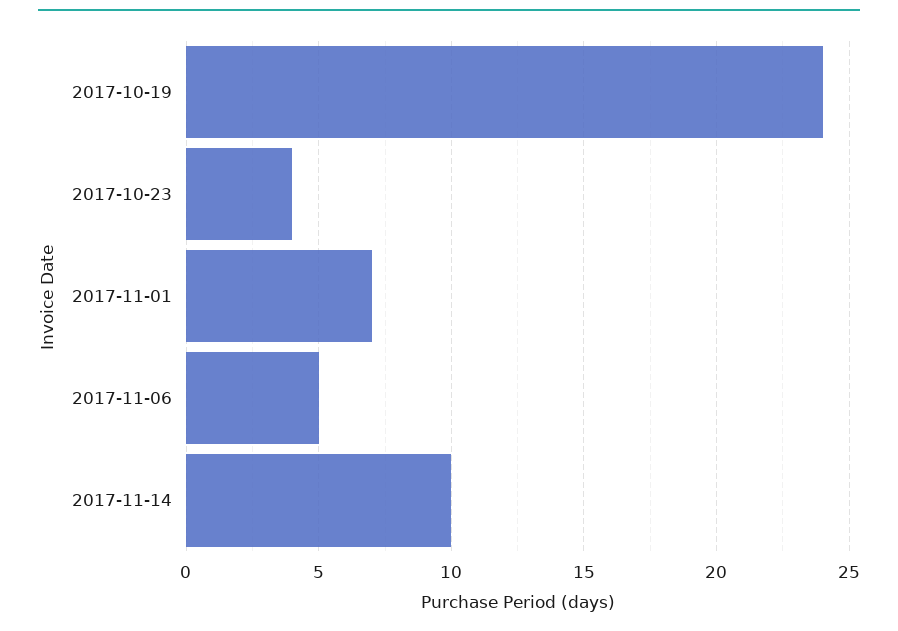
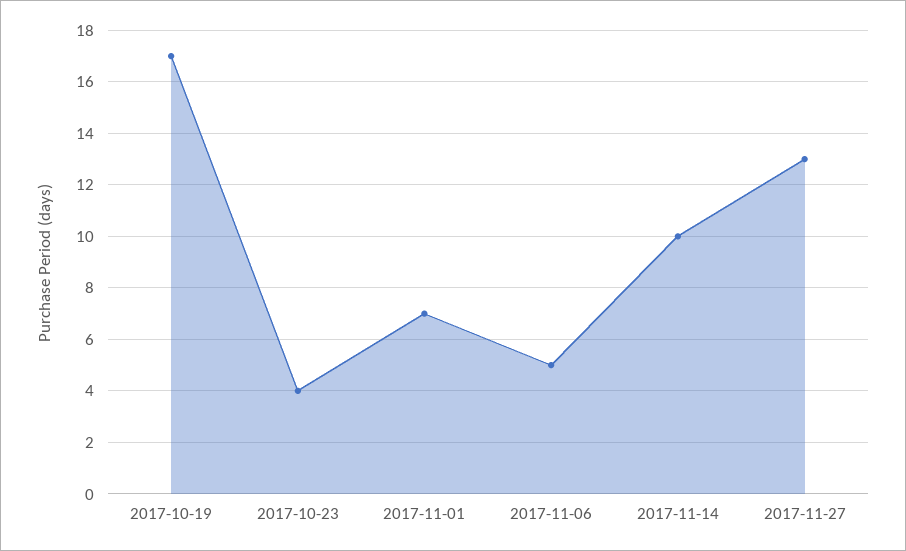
2017-10-19: 24 -> 17
2017-11-27: none -> 13

